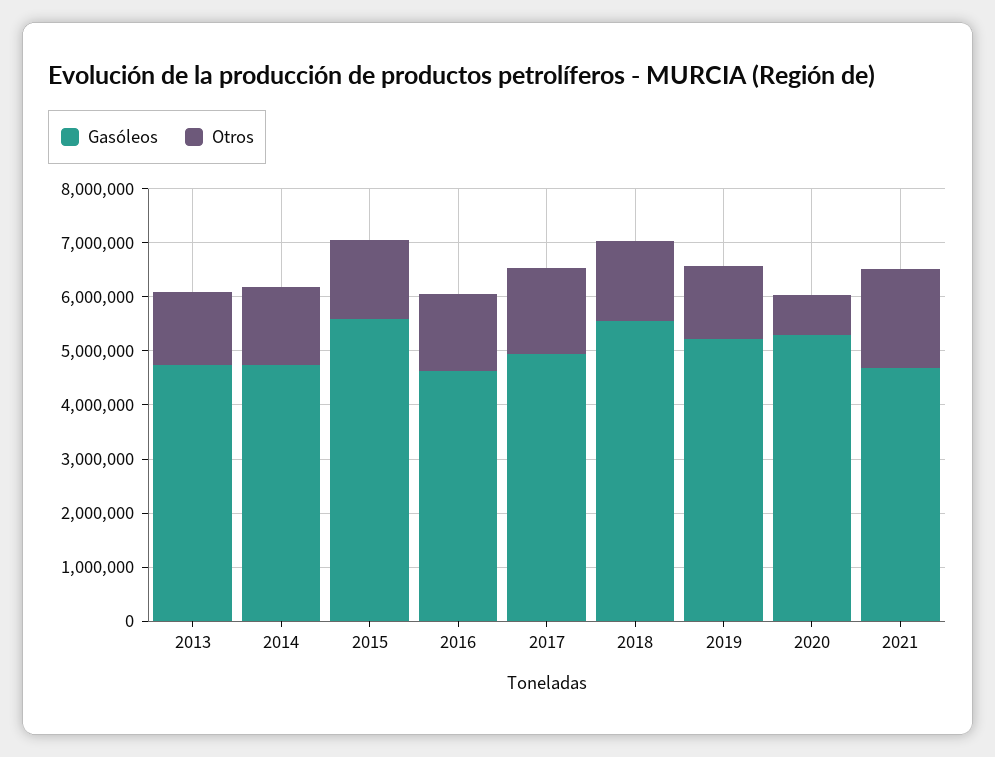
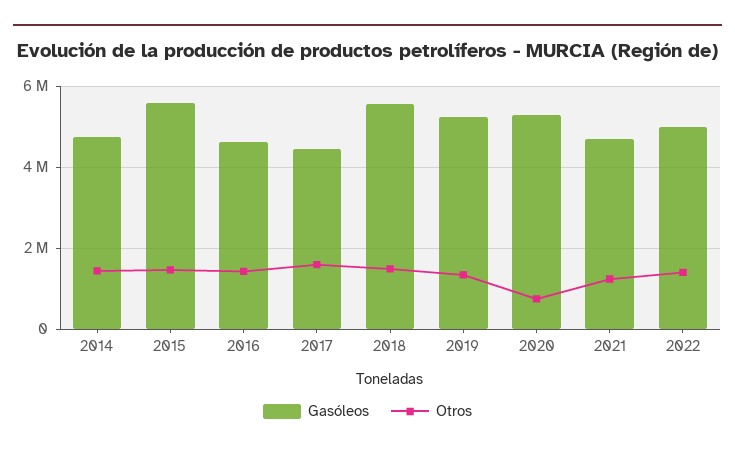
Gasóleos, 2013: 4800000 -> none
Otros, 2013: 1400000 -> none
Gasóleos, 2017: 5000000 -> 4400000
Otros, 2021: 1800000 -> 1200000
Gasóleos, 2022: none -> 5000000
Otros, 2022: none -> 1400000

